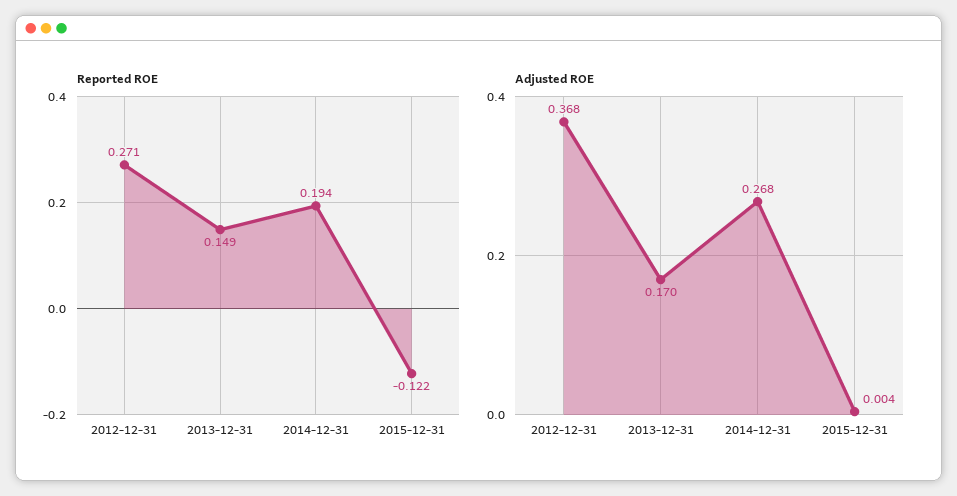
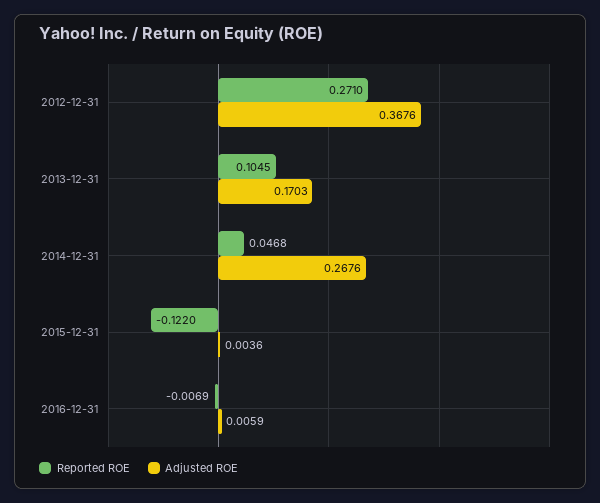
Reported ROE, 2013-12-31: 0.149 -> 0.1045
Reported ROE, 2014-12-31: 0.194 -> 0.0468
Reported ROE, 2016-12-31: none -> -0.0069
Adjusted ROE, 2016-12-31: none -> 0.0059

